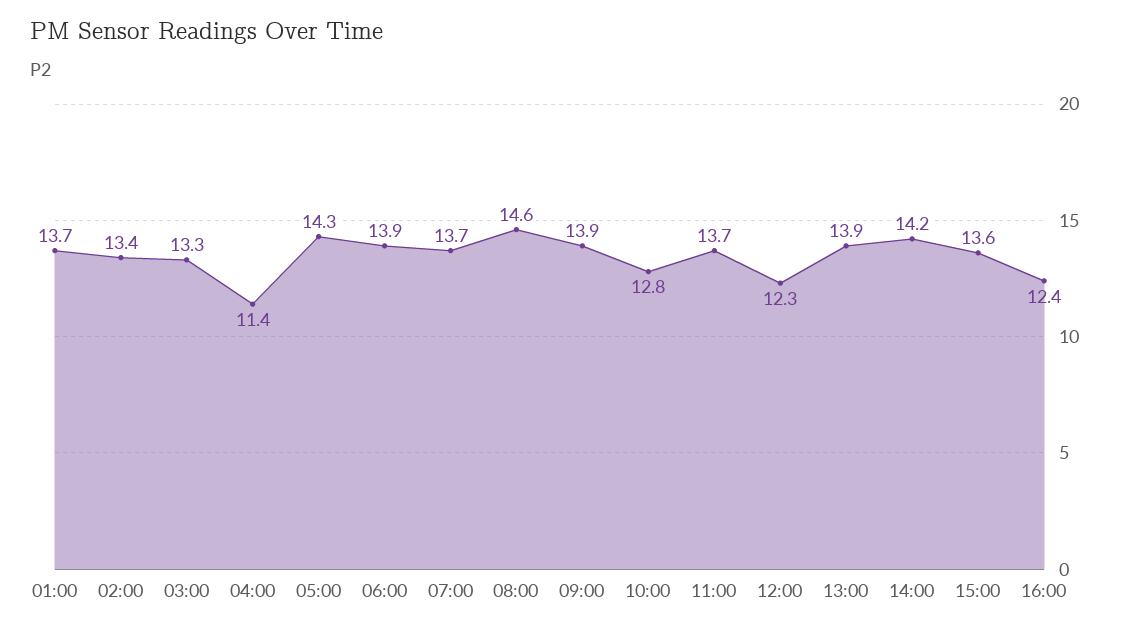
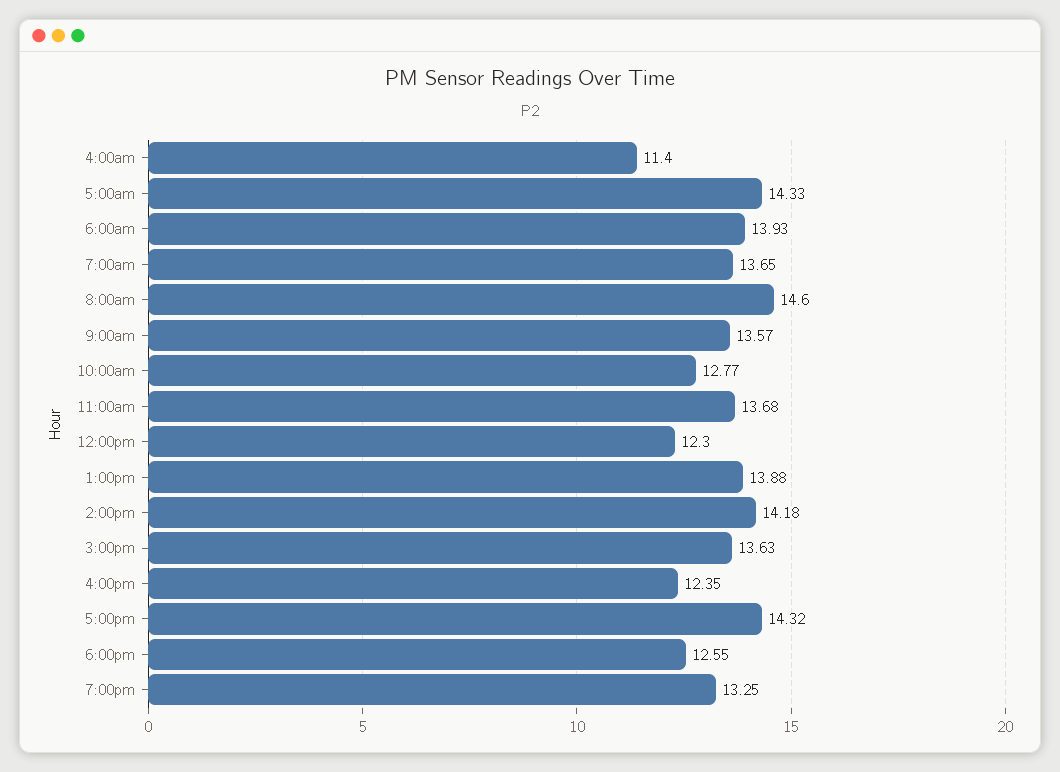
01:00: 13.7 -> none
02:00: 13.4 -> none
03:00: 13.3 -> none
09:00: 13.9 -> 13.57
5:00pm: none -> 14.32
6:00pm: none -> 12.55
7:00pm: none -> 13.25

